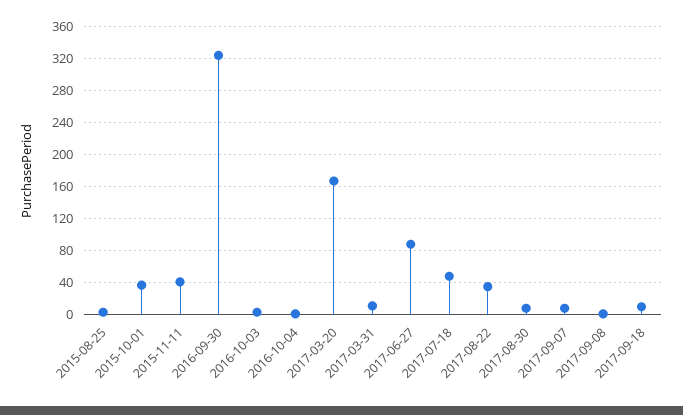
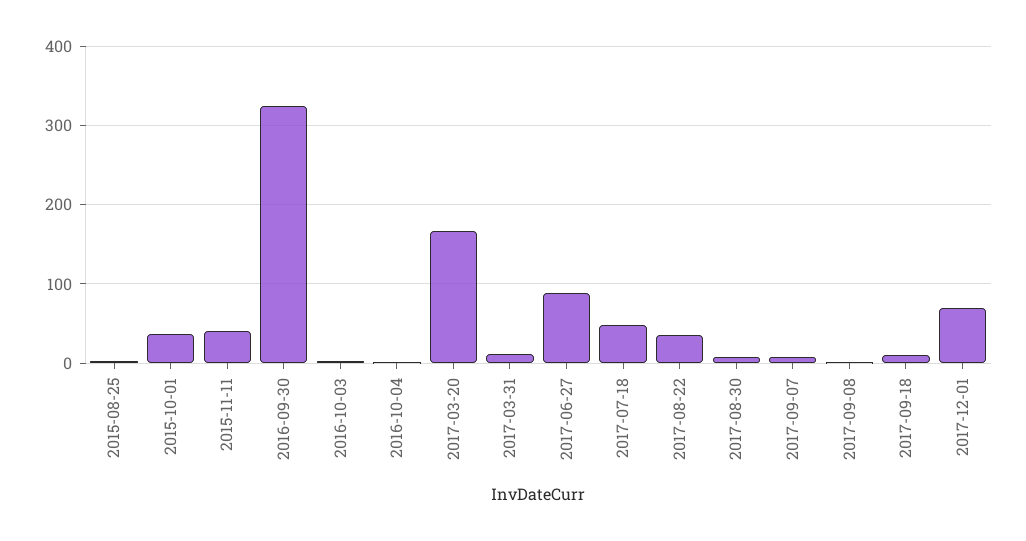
2017-12-01: none -> 70

